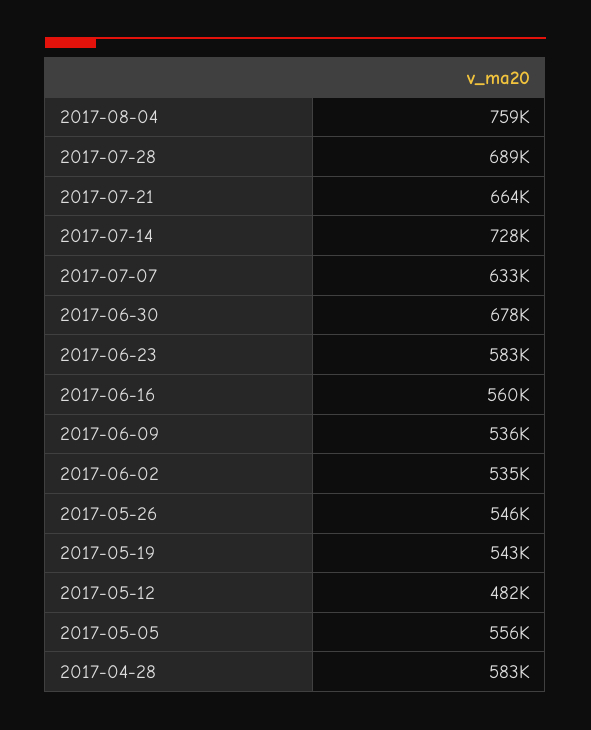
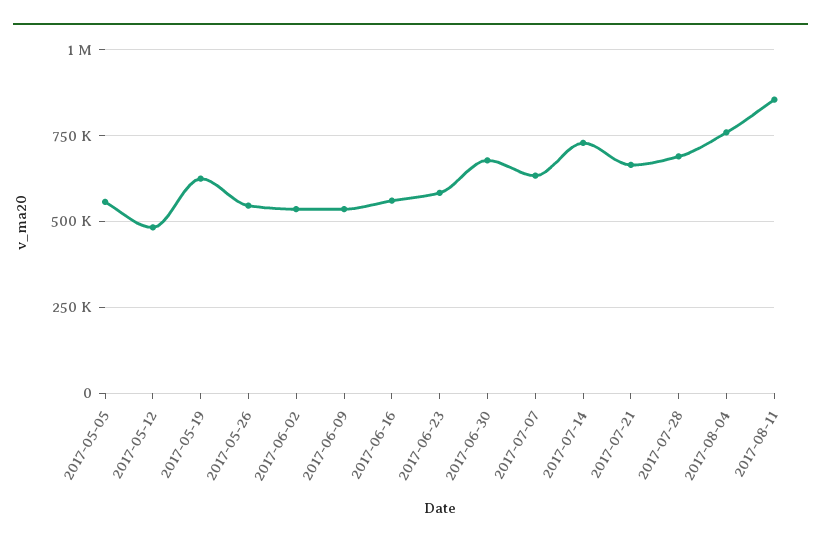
2017-05-19: 543000 -> 625000
2017-04-28: 583000 -> none
2017-08-11: none -> 850000

